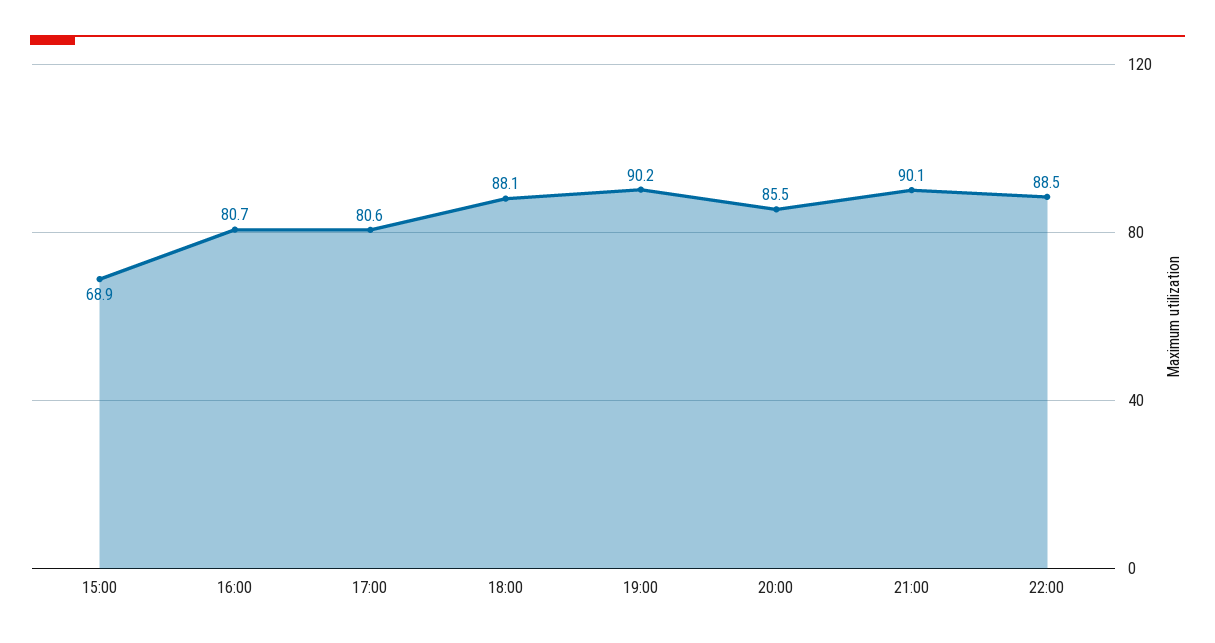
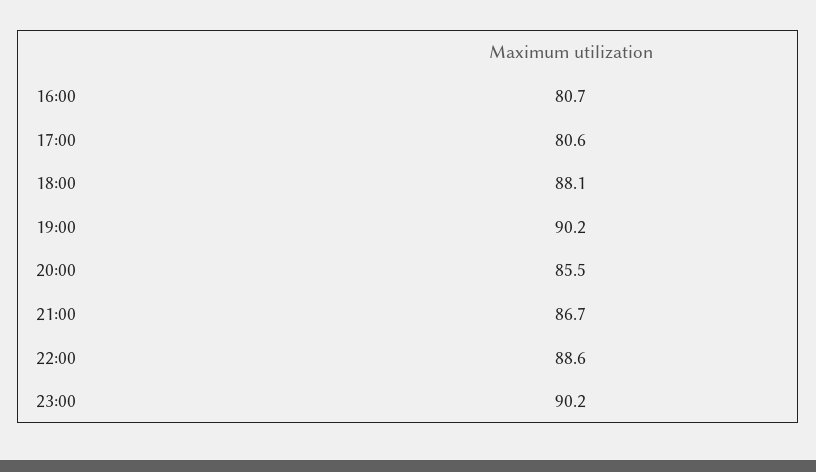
15:00: 68.9 -> none
21:00: 90.1 -> 86.7
22:00: 88.5 -> 88.6
23:00: none -> 90.2

